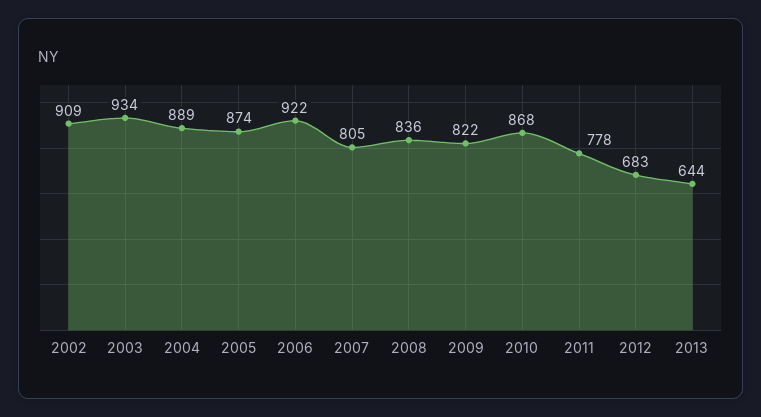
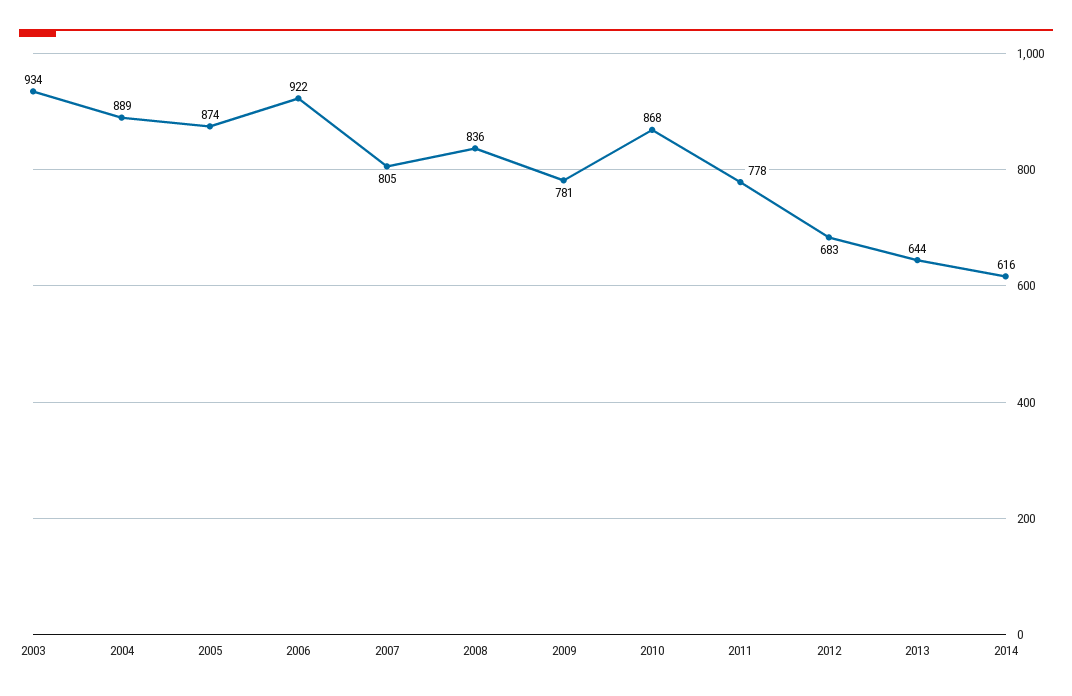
2002: 909 -> none
2009: 822 -> 781
2014: none -> 616

